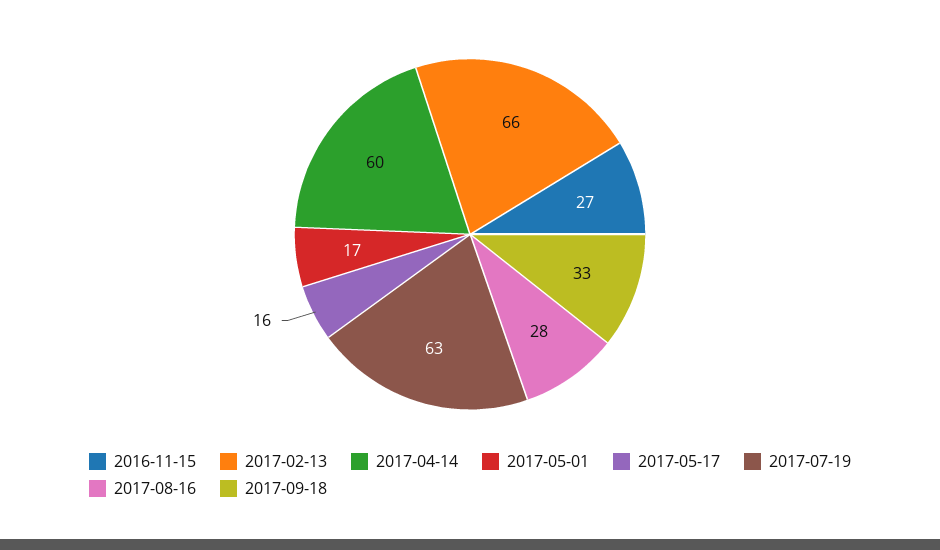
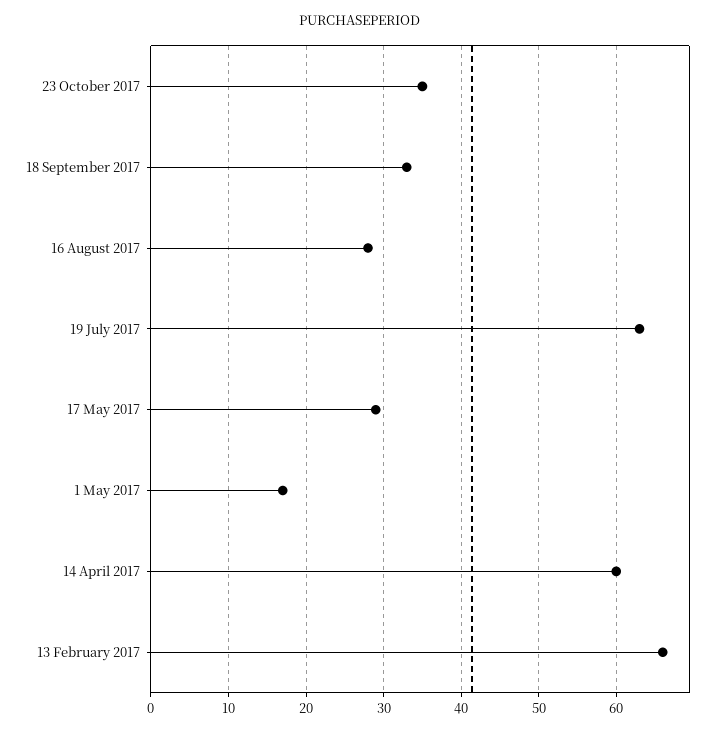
2016-11-15: 27 -> none
2017-05-17: 16 -> 29
23 October 2017: none -> 35

